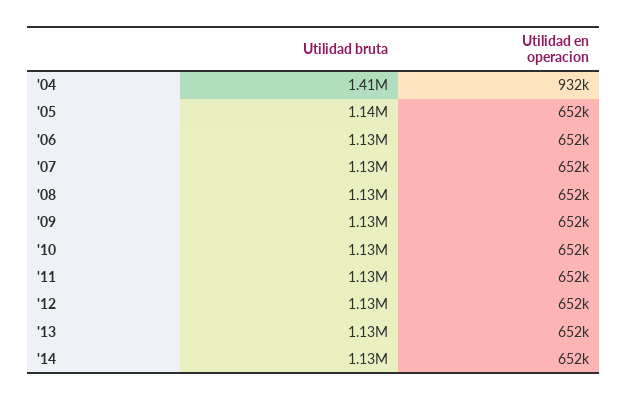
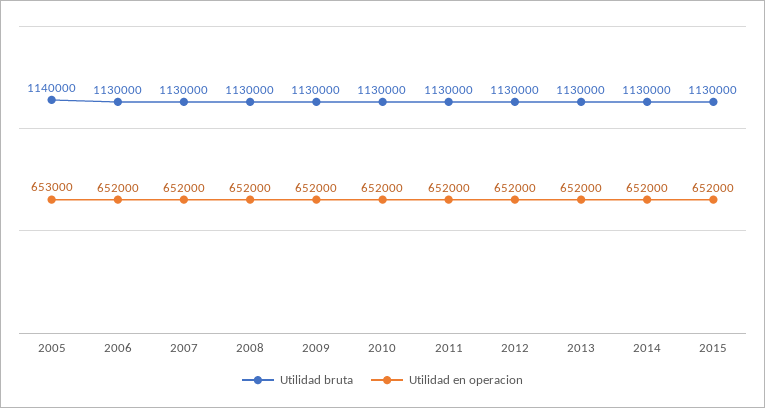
Utilidad bruta, '04: 1410000 -> none
Utilidad en operacion, '04: 932000 -> none
Utilidad en operacion, '05: 652000 -> 653000
Utilidad bruta, 2015: none -> 1130000
Utilidad en operacion, 2015: none -> 652000

